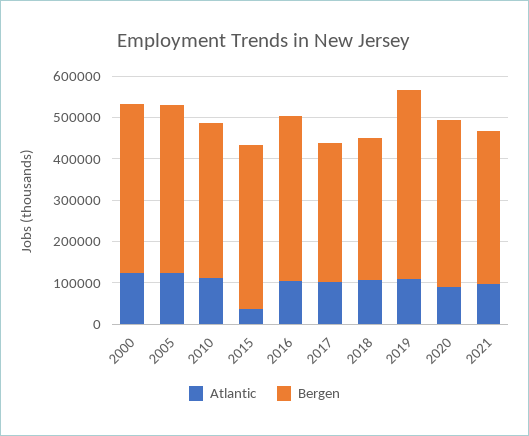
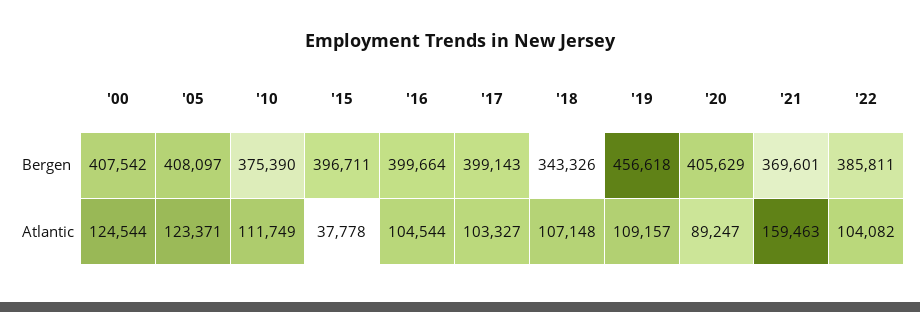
Bergen, 2017: 340000 -> 399143
Atlantic, 2021: 100000 -> 159463
Bergen, '22: none -> 385811
Atlantic, '22: none -> 104082

